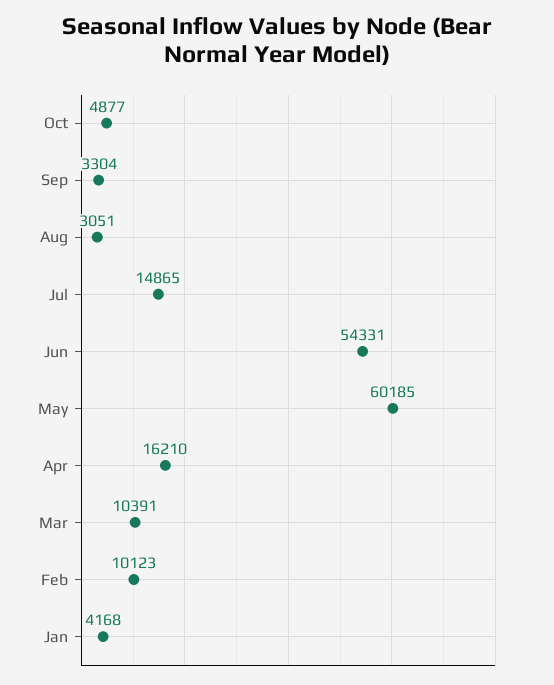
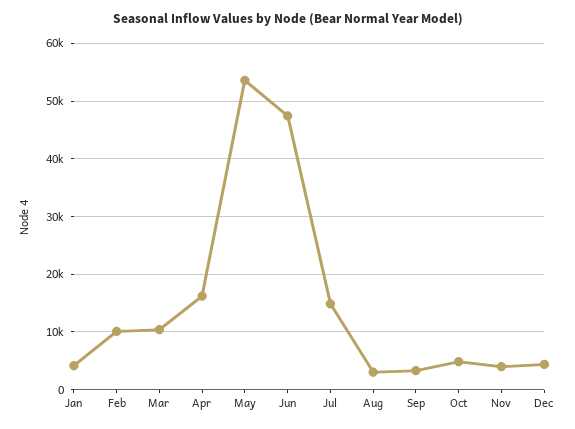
Jun: 54331 -> 48000
May: 60185 -> 54000
Nov: none -> 4000
Dec: none -> 4000

